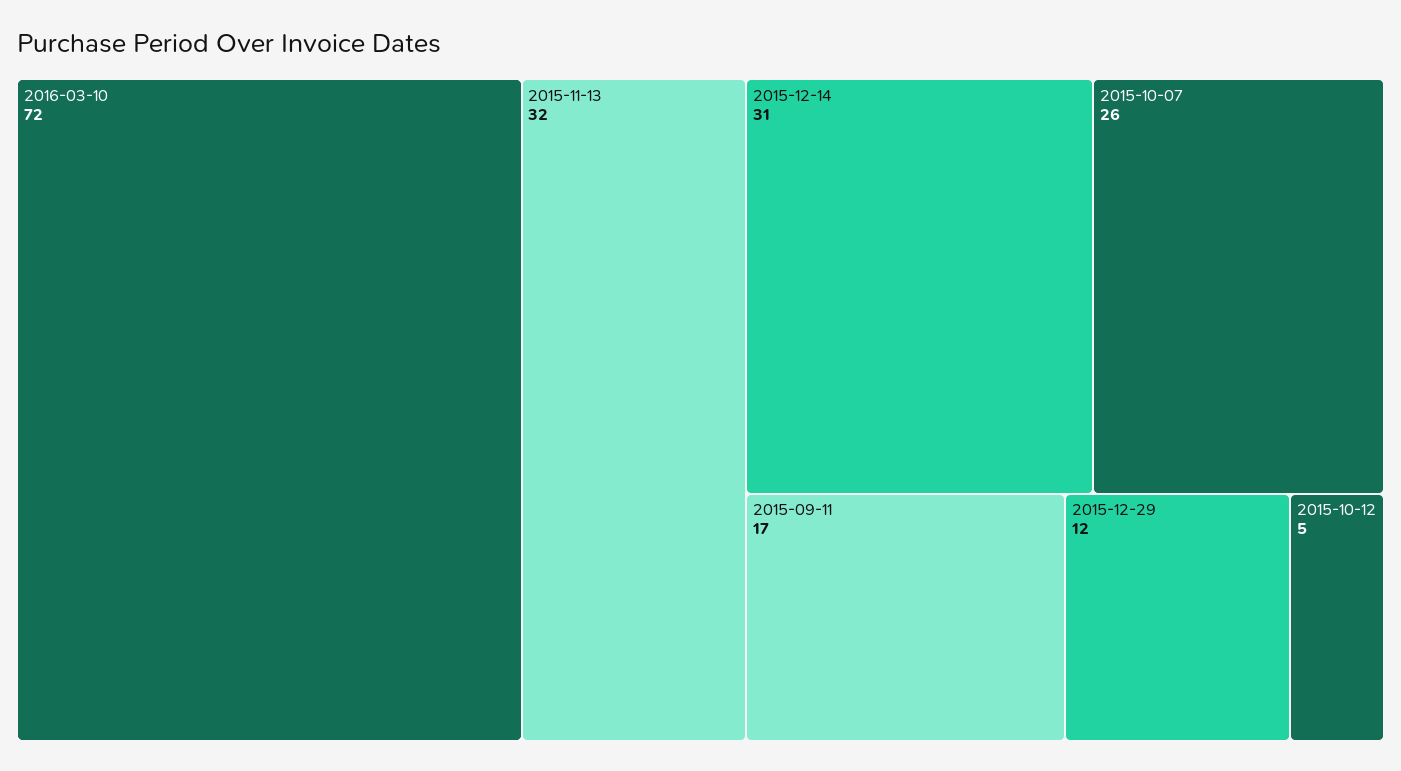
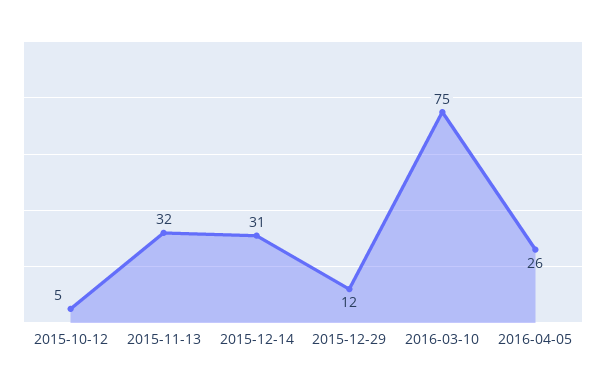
2016-03-10: 72 -> 75
2015-10-07: 26 -> none
2015-09-11: 17 -> none
2016-04-05: none -> 26

